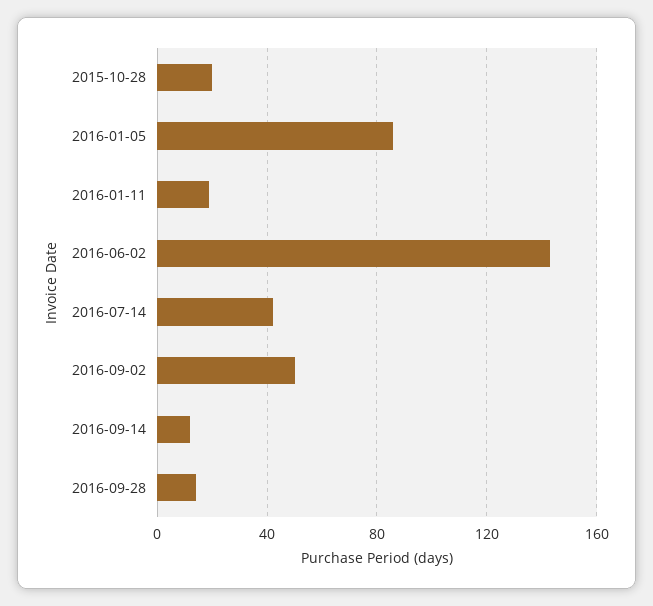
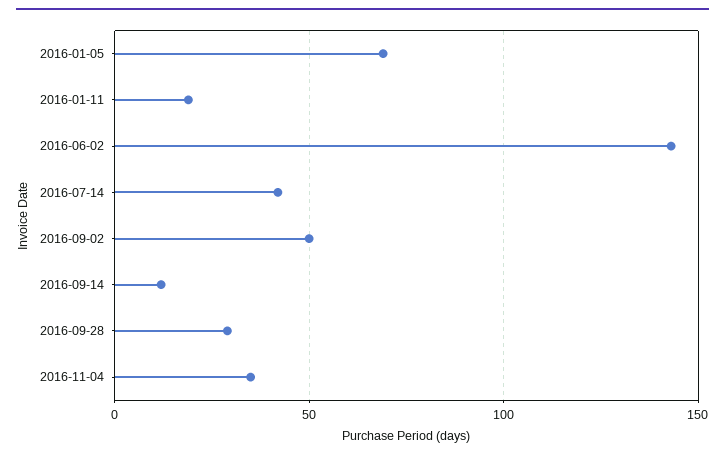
2015-10-28: 20 -> none
2016-01-05: 85 -> 70
2016-09-28: 15 -> 30
2016-11-04: none -> 35

